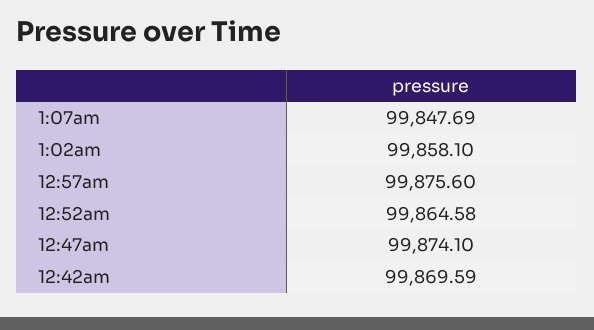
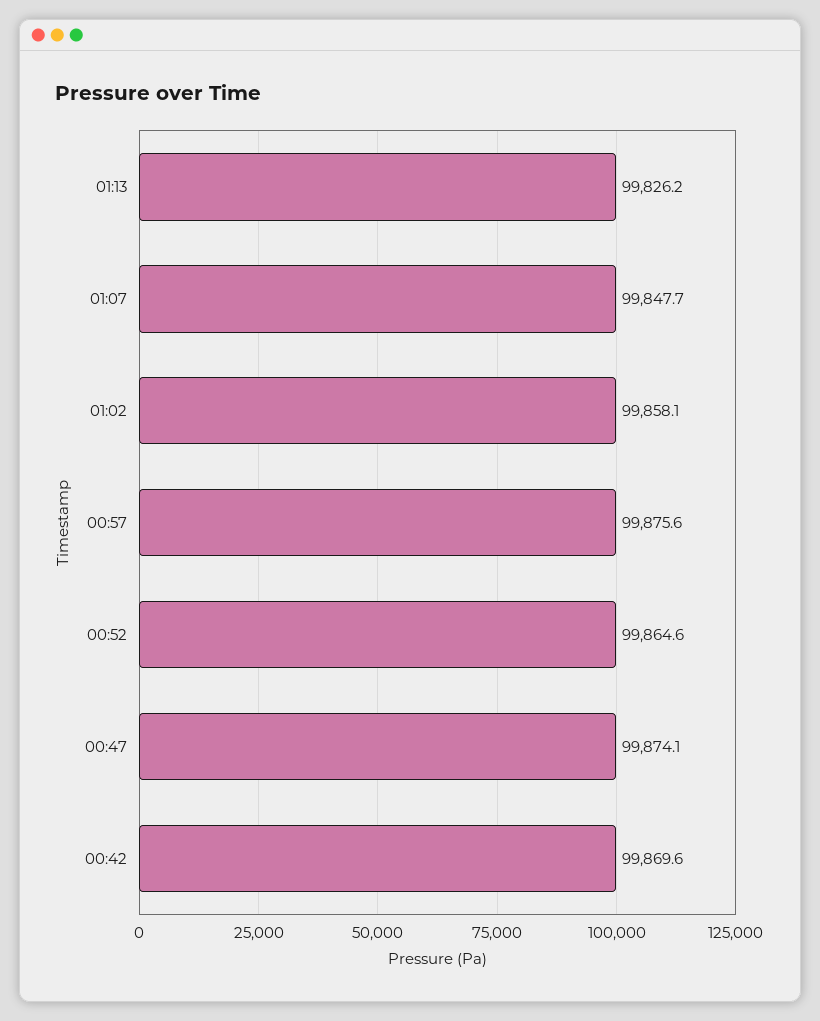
01:13: none -> 99826.2

